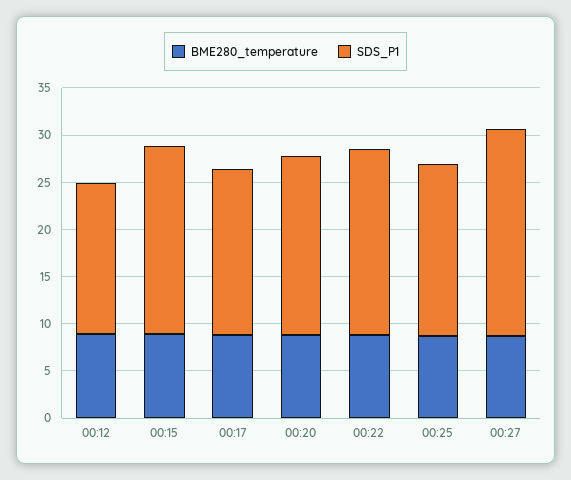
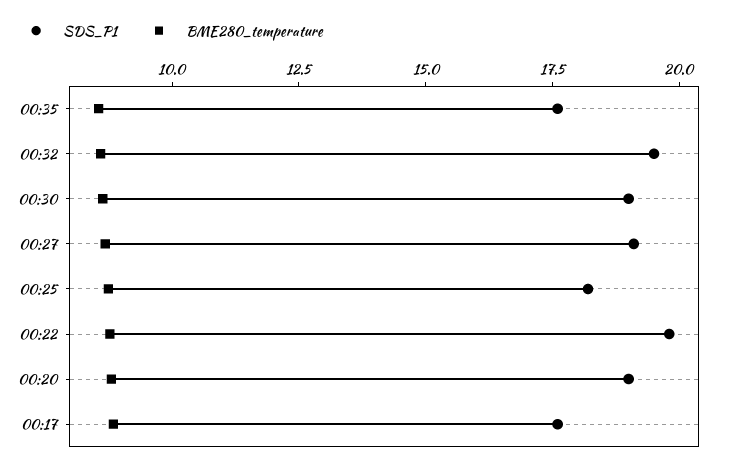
BME280_temperature, 00:12: 9 -> none
SDS_P1, 00:12: 16 -> none
BME280_temperature, 00:15: 9 -> none
SDS_P1, 00:15: 20 -> none
SDS_P1, 00:27: 22 -> 19
SDS_P1, 00:35: none -> 17.5
BME280_temperature, 00:35: none -> 8.5
SDS_P1, 00:32: none -> 19.5
BME280_temperature, 00:32: none -> 8.5
SDS_P1, 00:30: none -> 19
BME280_temperature, 00:30: none -> 8.5

